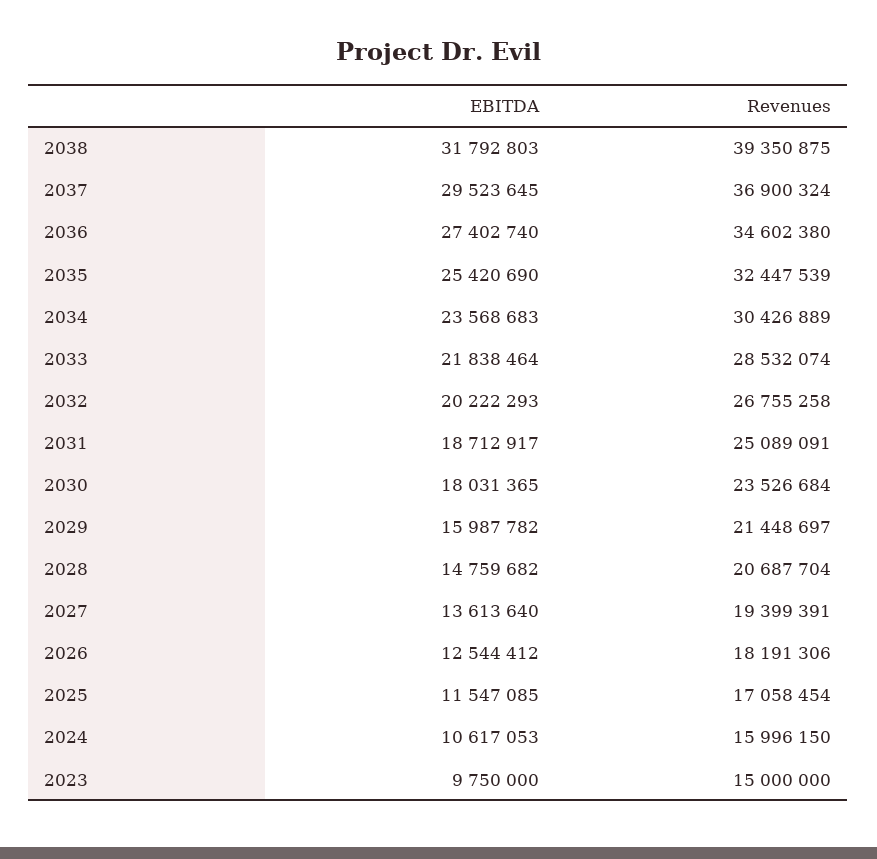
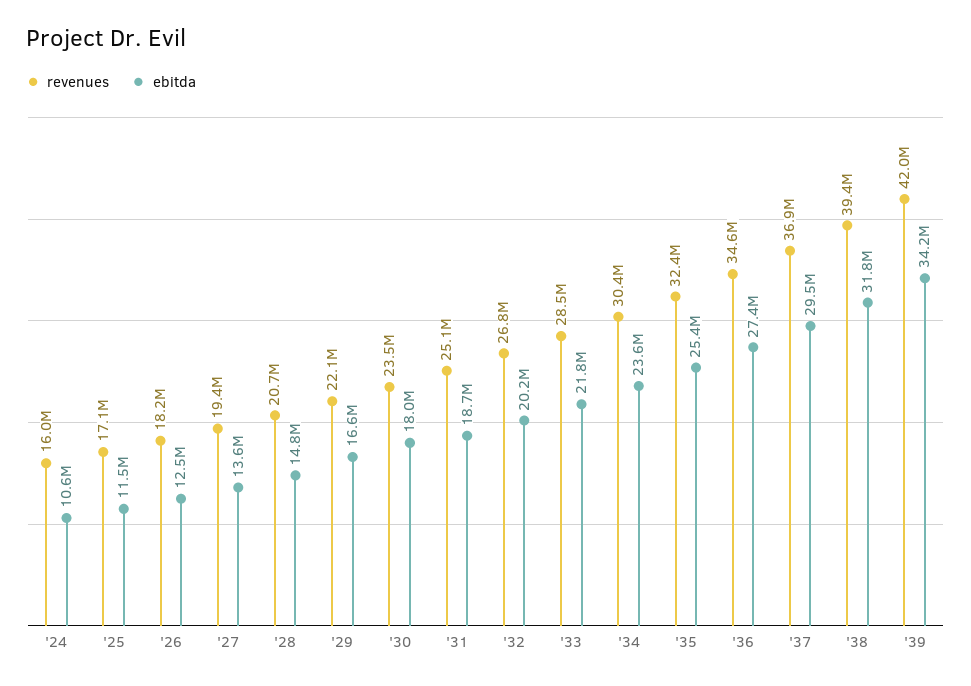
EBITDA, 2029: 15987782 -> 16600000
Revenues, 2029: 21448697 -> 22100000
EBITDA, 2023: 9750000 -> none
Revenues, 2023: 15000000 -> none
Revenues, '39: none -> 42000000
EBITDA, '39: none -> 34200000

